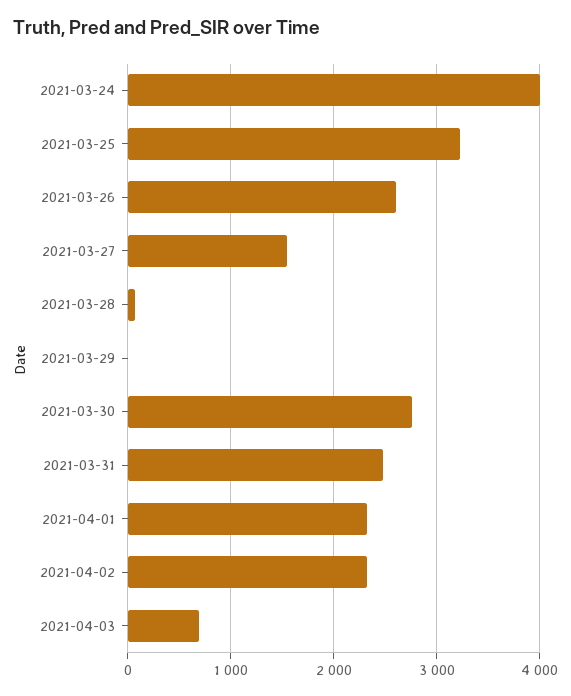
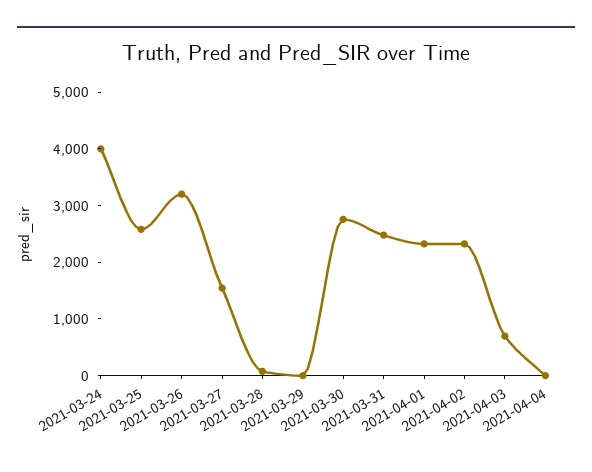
2021-03-25: 3200 -> 2600
2021-03-26: 2600 -> 3200
2021-04-04: none -> 0

